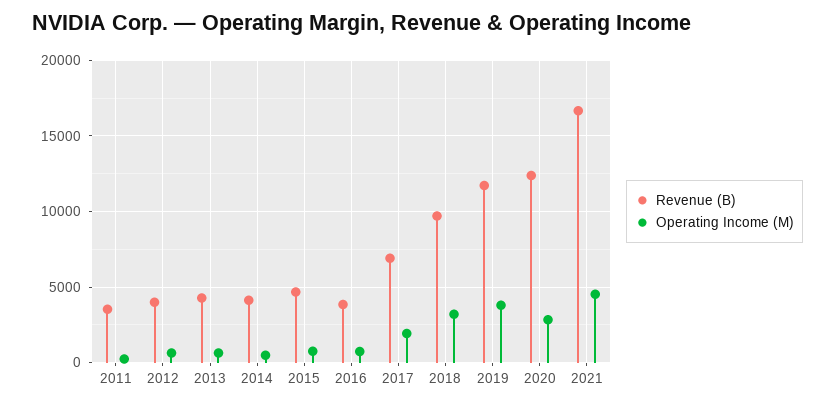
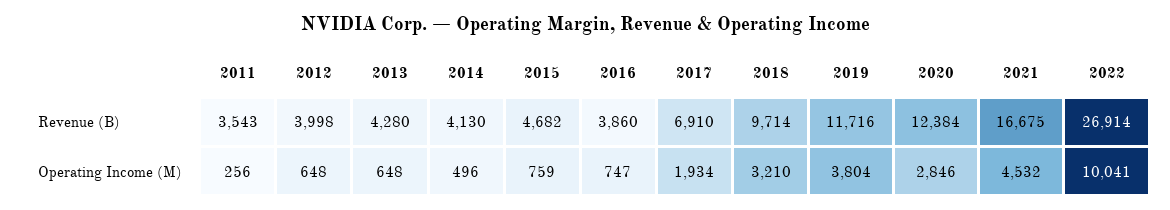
Revenue (B), 2022: none -> 26914
Operating Income (M), 2022: none -> 10041

